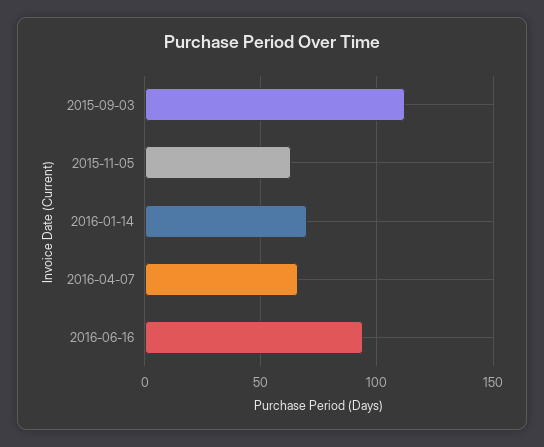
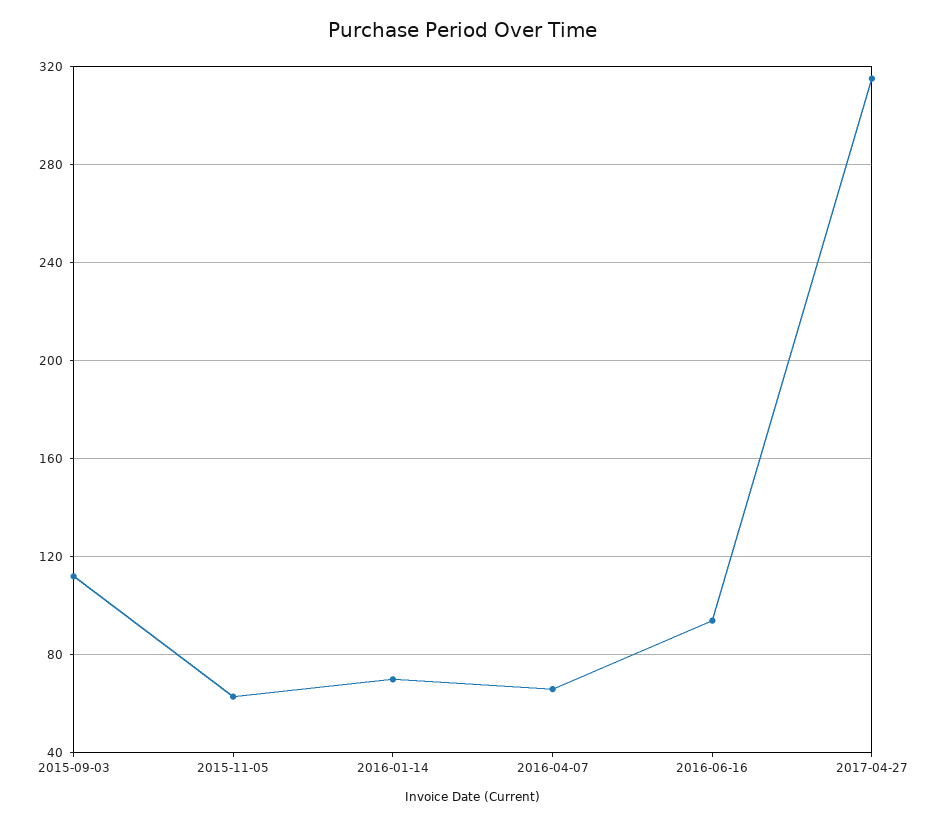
2017-04-27: none -> 315

